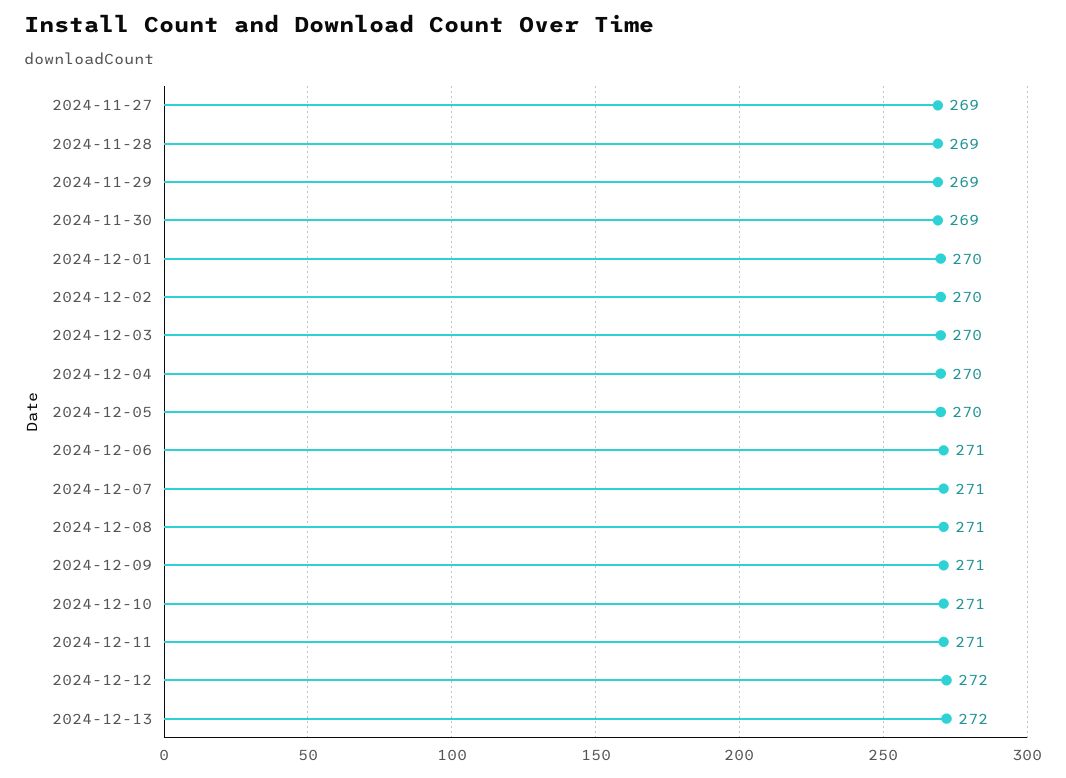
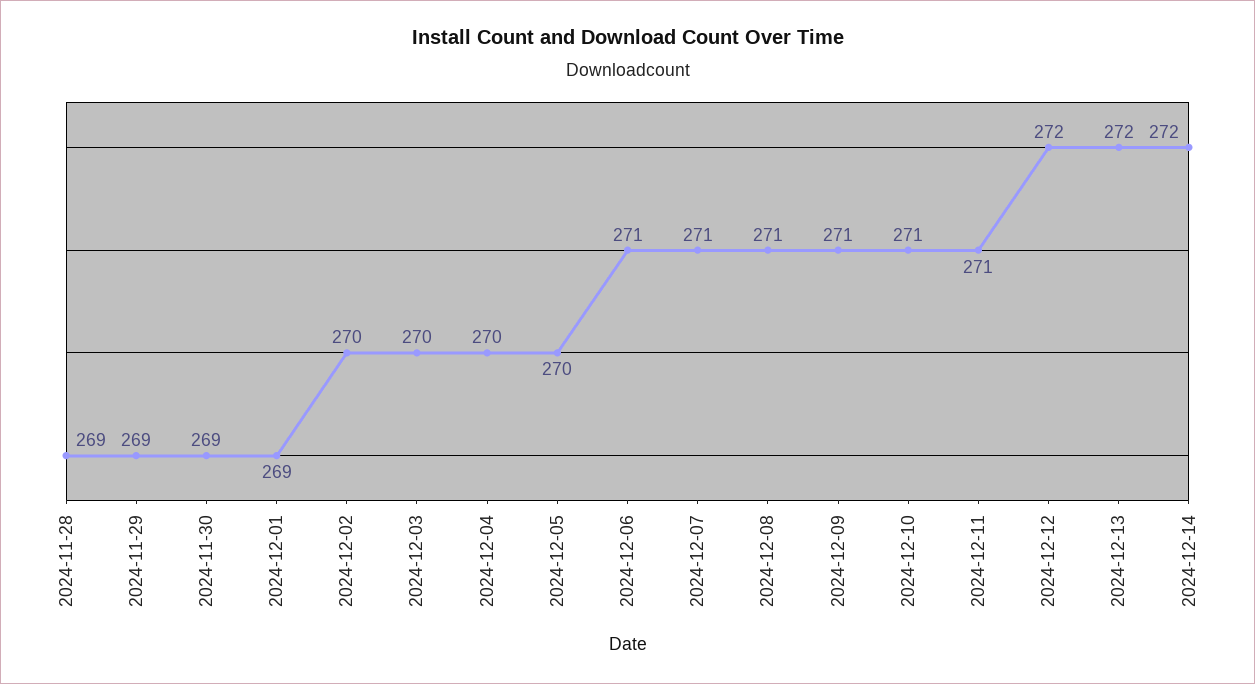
2024-11-27: 269 -> none
2024-12-01: 270 -> 269
2024-12-14: none -> 272

